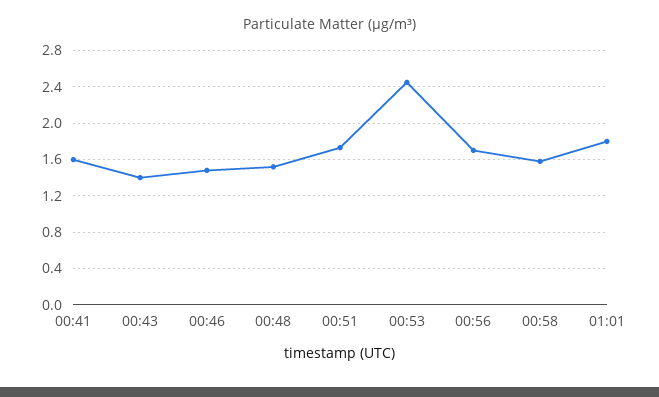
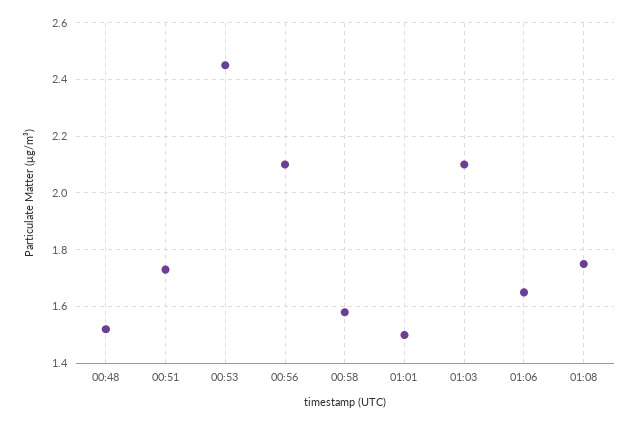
00:41: 1.6 -> none
00:43: 1.4 -> none
00:46: 1.5 -> none
00:56: 1.7 -> 2.1
01:01: 1.8 -> 1.5
01:03: none -> 2.1
01:06: none -> 1.65
01:08: none -> 1.75

